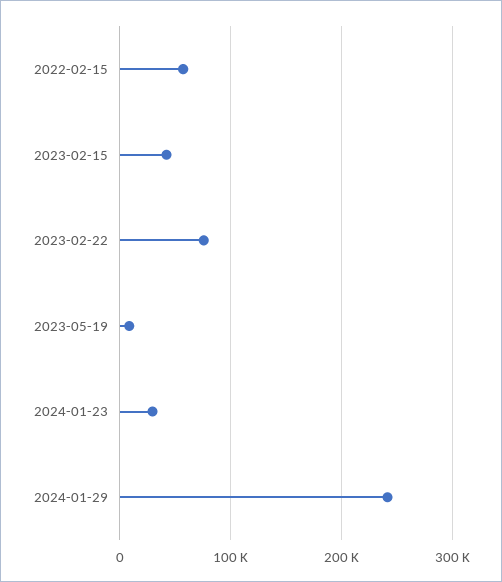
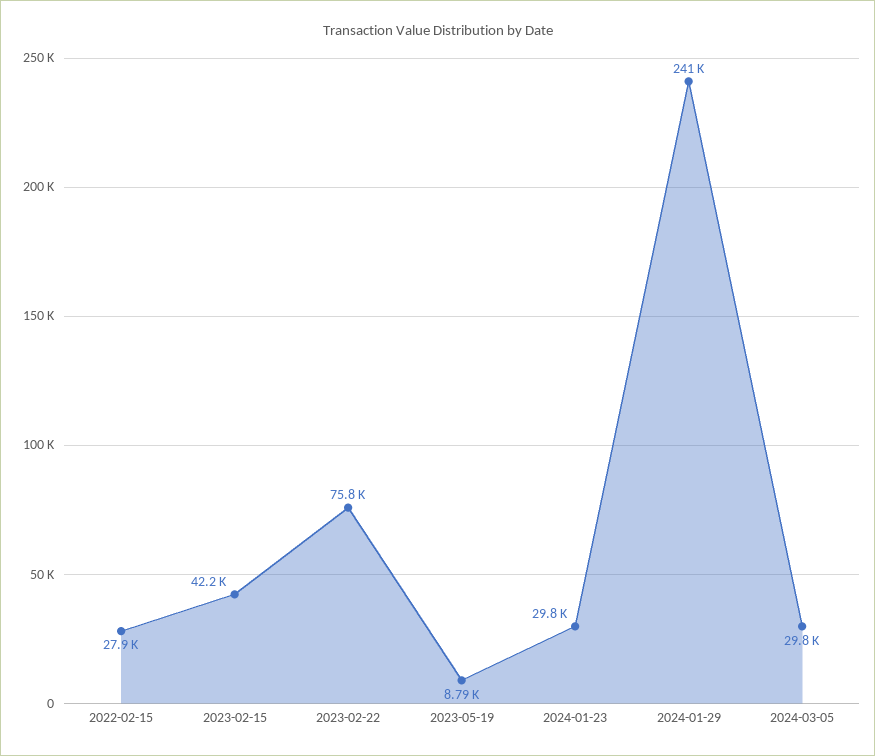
2022-02-15: 60000 -> 27900
2024-03-05: none -> 29800

